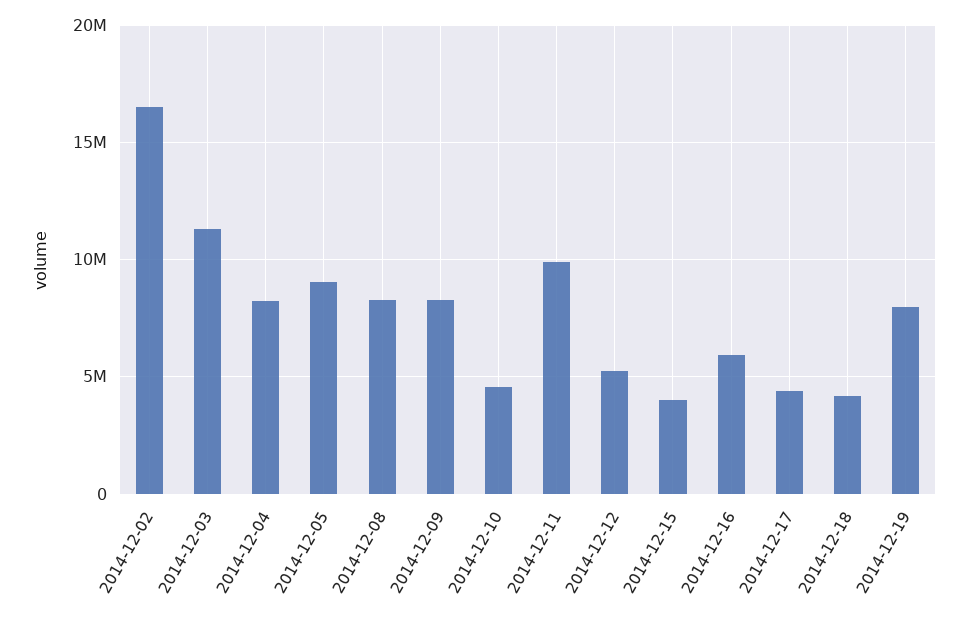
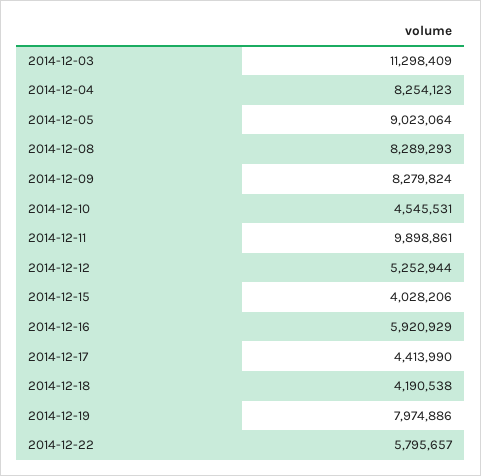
2014-12-02: 16500000 -> none
2014-12-22: none -> 5795657

